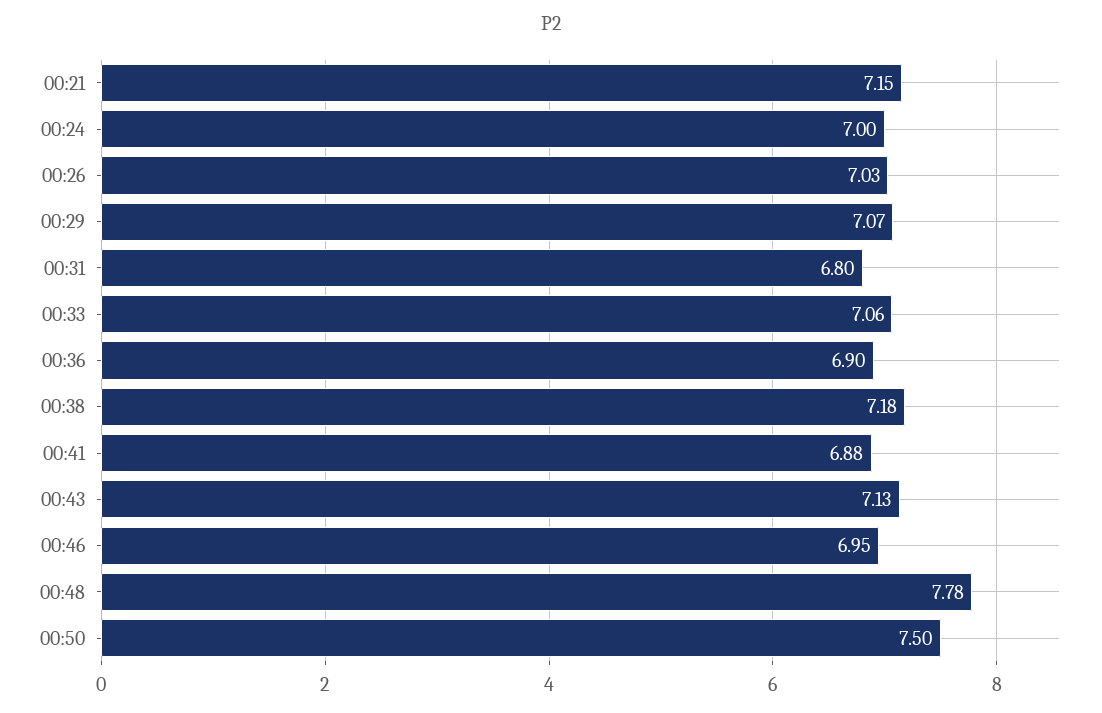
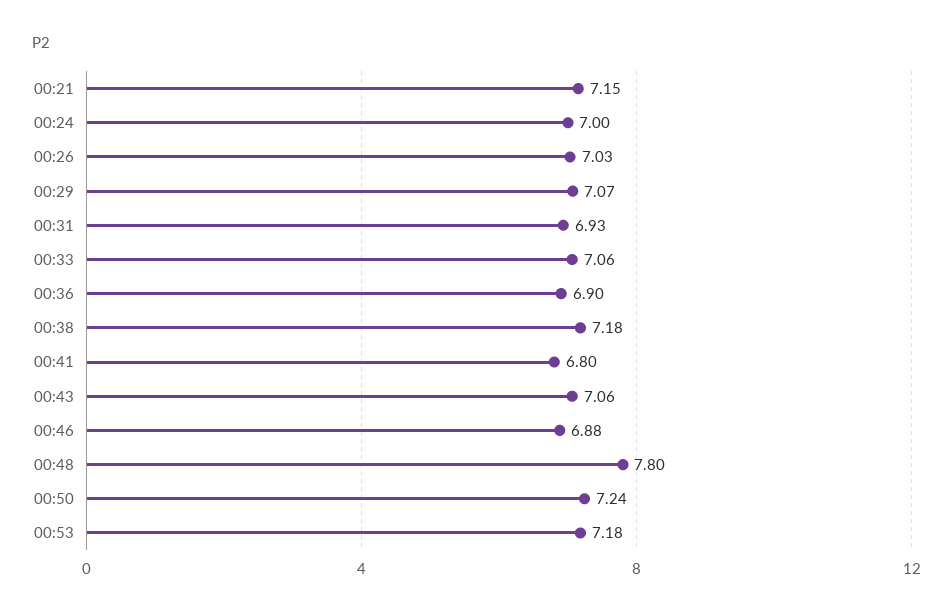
00:31: 6.8 -> 6.93
00:41: 6.88 -> 6.8
00:43: 7.13 -> 7.06
00:46: 6.95 -> 6.88
00:48: 7.78 -> 7.8
00:50: 7.5 -> 7.24
00:53: none -> 7.18

